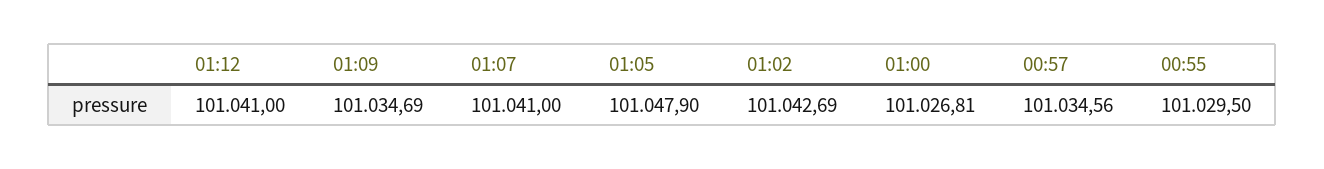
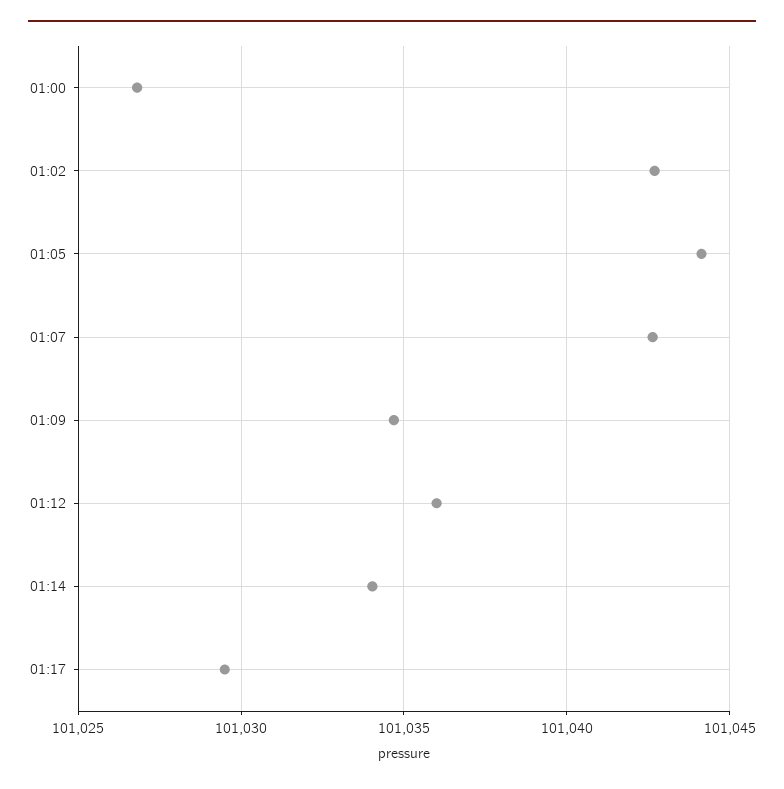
01:12: 101041 -> 101036
01:07: 101041 -> 101042.5
01:05: 101047.9 -> 101044
00:57: 101034.56 -> none
00:55: 101029.5 -> none
01:14: none -> 101034
01:17: none -> 101029.5

